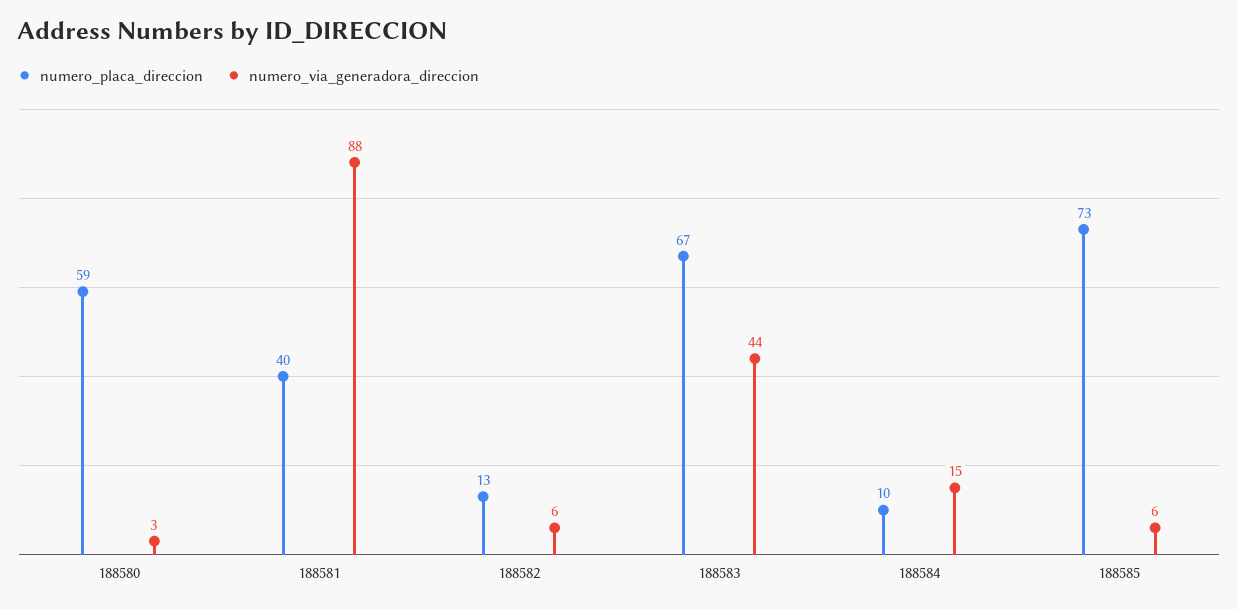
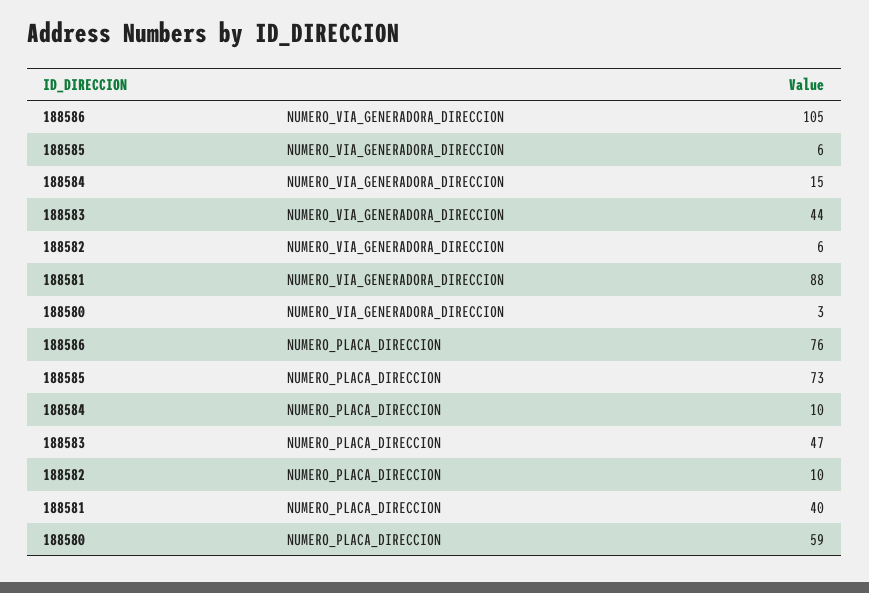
numero_placa_direccion, 188582: 13 -> 10
numero_placa_direccion, 188583: 67 -> 47
numero_via_generadora_direccion, 188586: none -> 105
numero_placa_direccion, 188586: none -> 76

